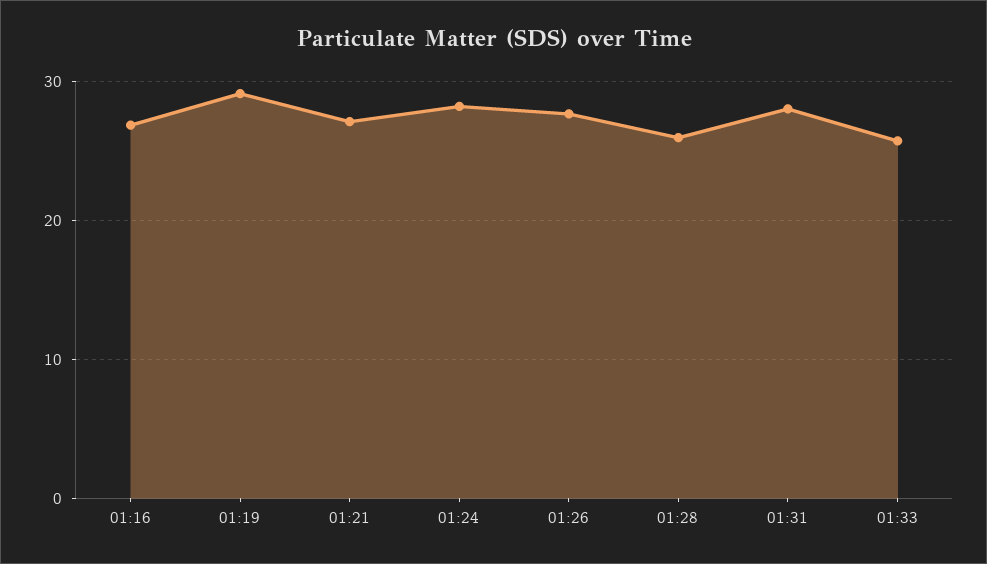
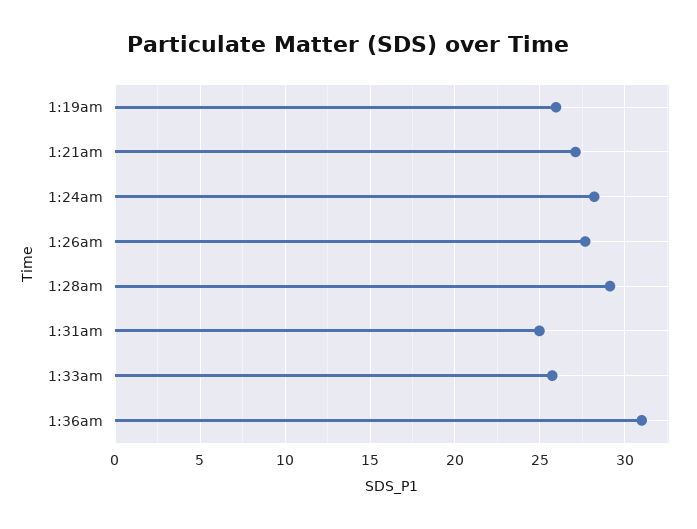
01:16: 27 -> none
01:19: 29 -> 26
01:28: 26 -> 29
01:31: 28 -> 25
1:36am: none -> 31

